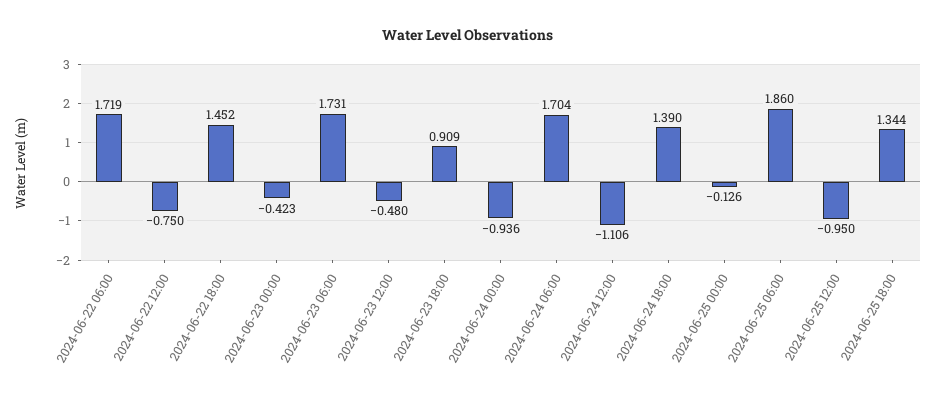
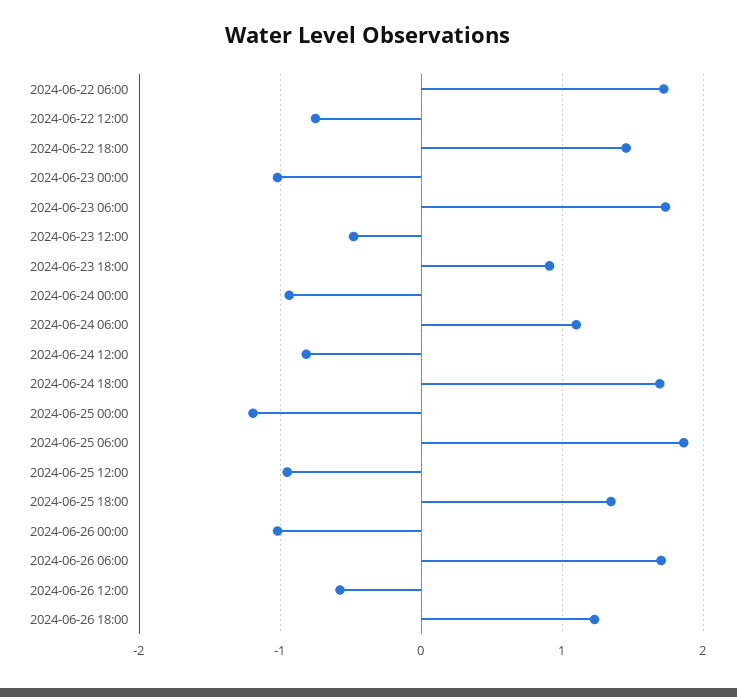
2024-06-23 00:00: -0.423 -> -1
2024-06-24 06:00: 1.704 -> 1.1
2024-06-24 12:00: -1.106 -> -0.8
2024-06-24 18:00: 1.39 -> 1.7
2024-06-25 00:00: -0.126 -> -1.2
2024-06-26 00:00: none -> -1
2024-06-26 06:00: none -> 1.7
2024-06-26 12:00: none -> -0.6
2024-06-26 18:00: none -> 1.2

